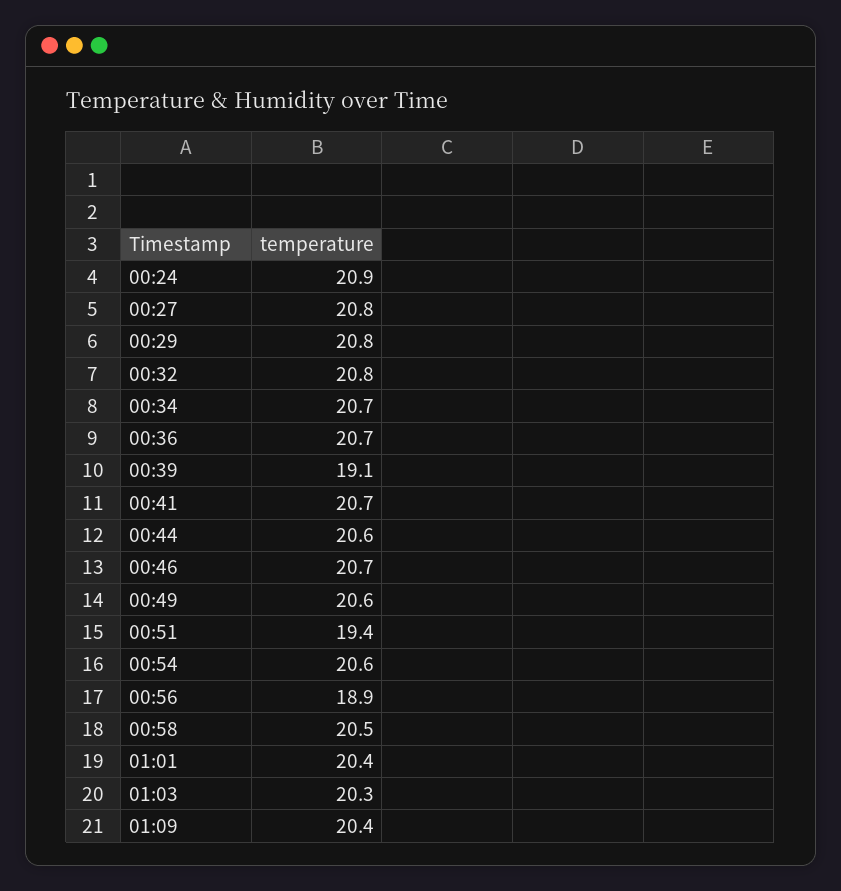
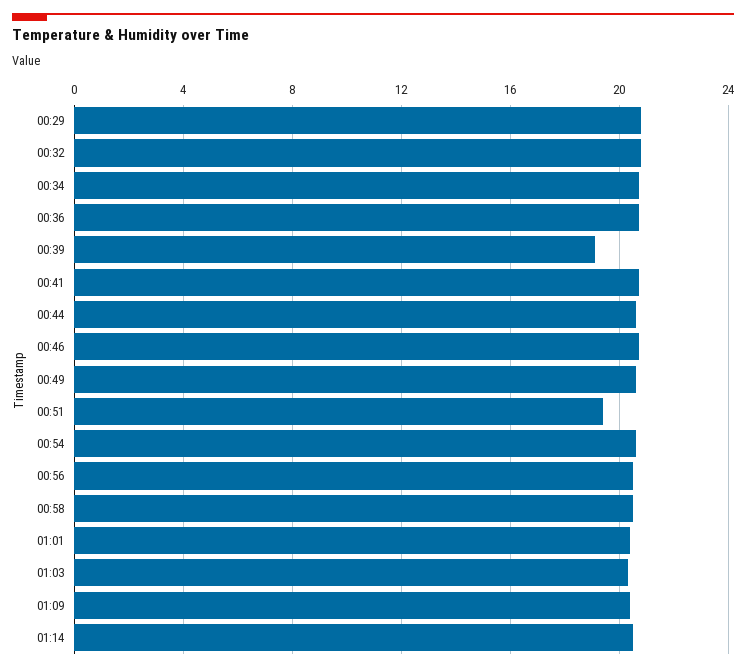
00:24: 20.9 -> none
00:27: 20.8 -> none
00:56: 18.9 -> 20.5
01:14: none -> 20.5

